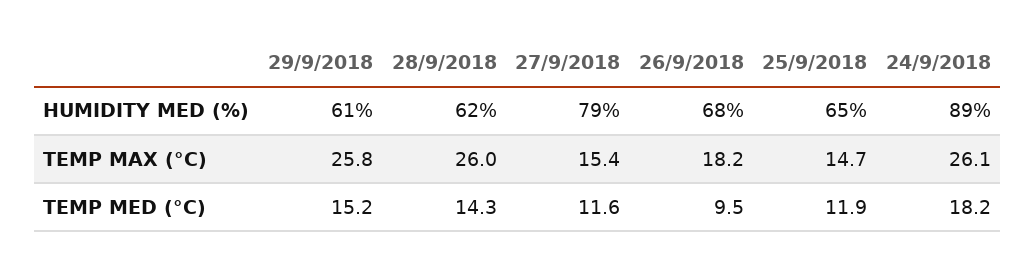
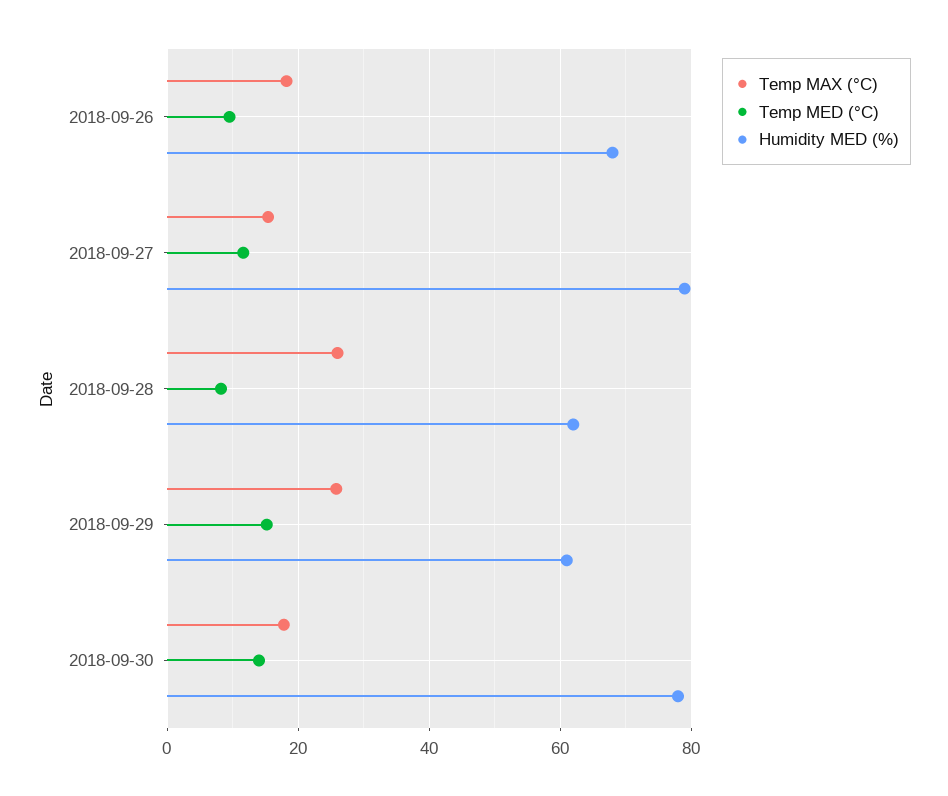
HUMIDITY MED (%), 25/9/2018: 65 -> none
HUMIDITY MED (%), 24/9/2018: 89 -> none
TEMP MAX (°C), 25/9/2018: 14.7 -> none
TEMP MAX (°C), 24/9/2018: 26.1 -> none
TEMP MED (°C), 28/9/2018: 14.3 -> 8
TEMP MED (°C), 25/9/2018: 11.9 -> none
TEMP MED (°C), 24/9/2018: 18.2 -> none
TEMP MAX (°C), 2018-09-30: none -> 18
TEMP MED (°C), 2018-09-30: none -> 14
HUMIDITY MED (%), 2018-09-30: none -> 78

